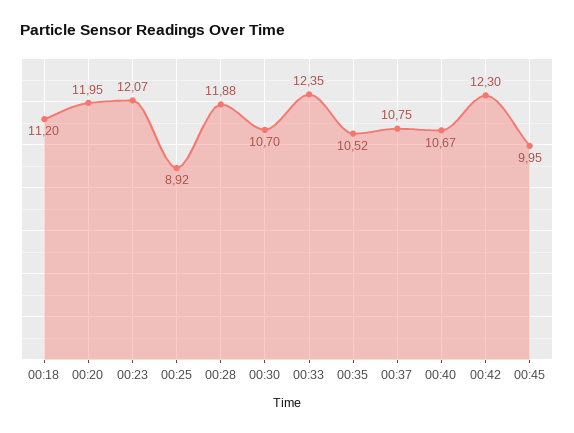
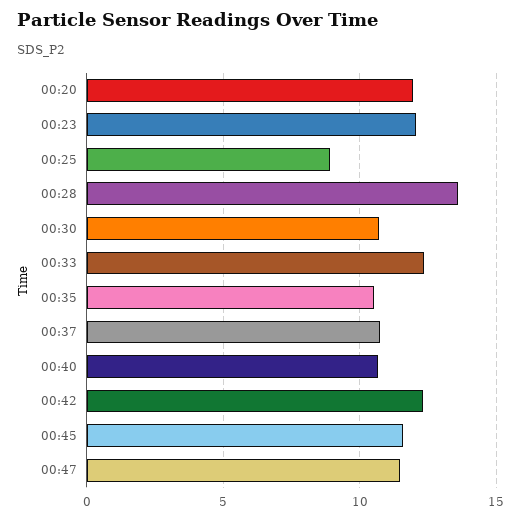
00:18: 11.2 -> none
00:28: 11.88 -> 13.5
00:45: 9.95 -> 11.5
00:47: none -> 11.5

